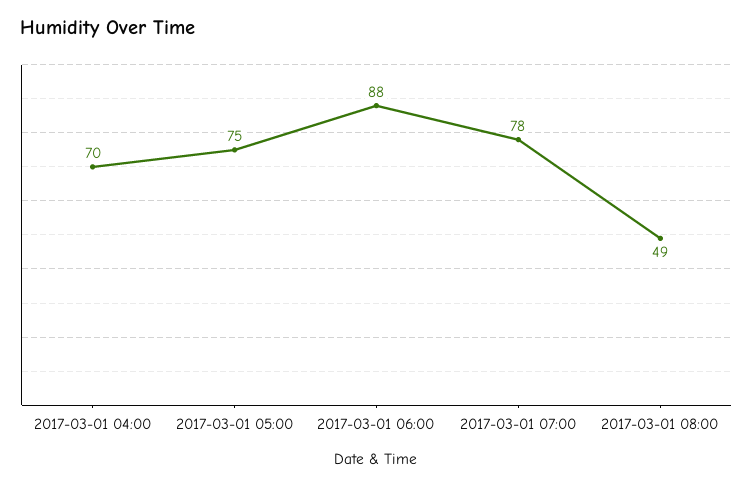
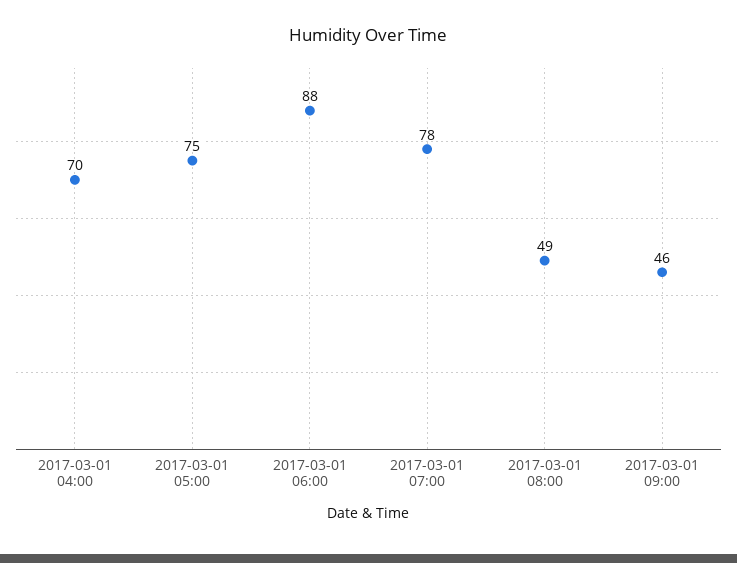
2017-03-01 09:00: none -> 46

